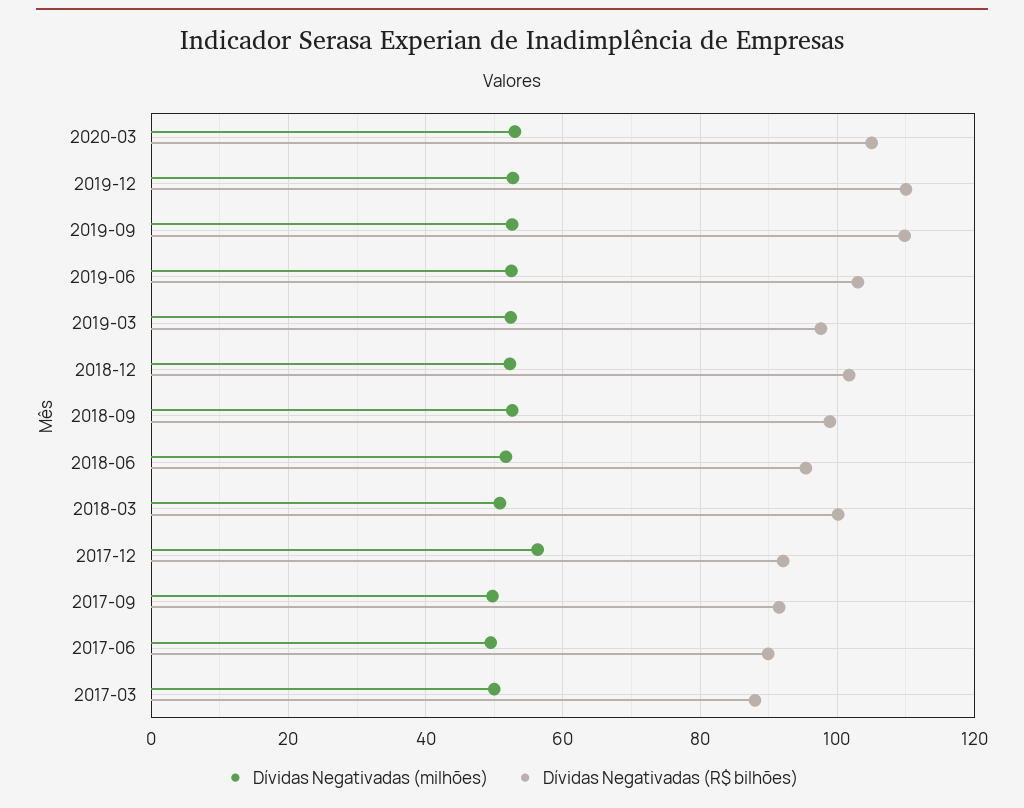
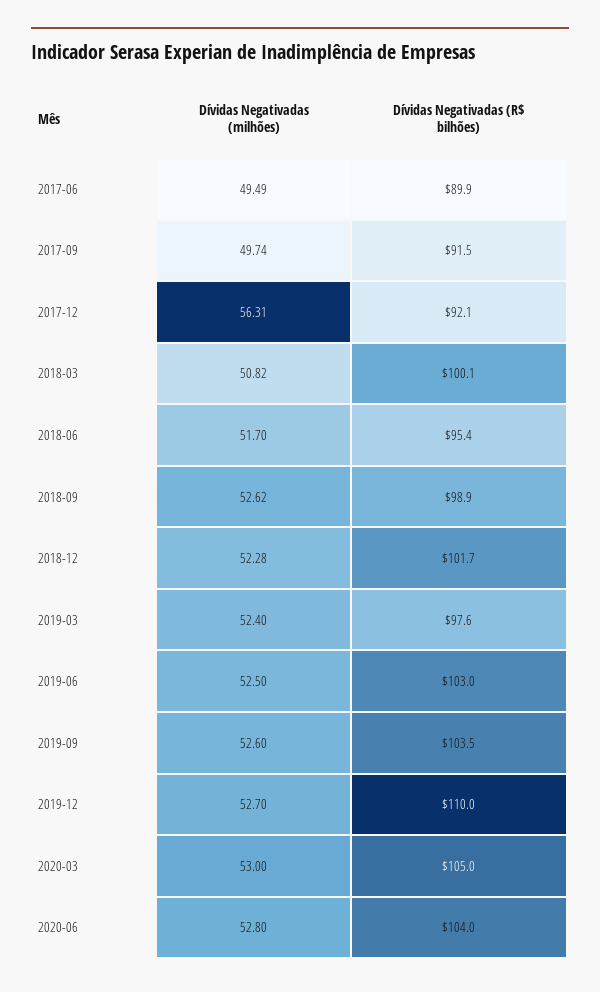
Dívidas Negativadas (R$ bilhões), 2019-09: 110 -> 103.5
Dívidas Negativadas (milhões), 2017-03: 50 -> none
Dívidas Negativadas (R$ bilhões), 2017-03: 88 -> none
Dívidas Negativadas (milhões), 2020-06: none -> 52.8
Dívidas Negativadas (R$ bilhões), 2020-06: none -> 104

